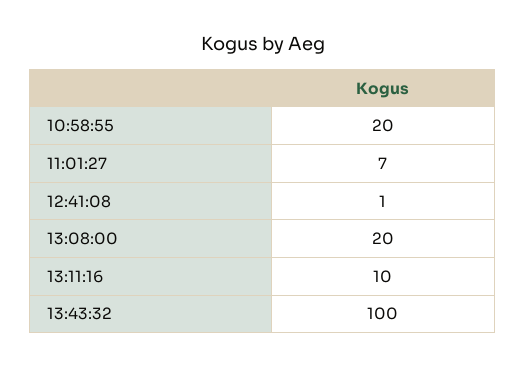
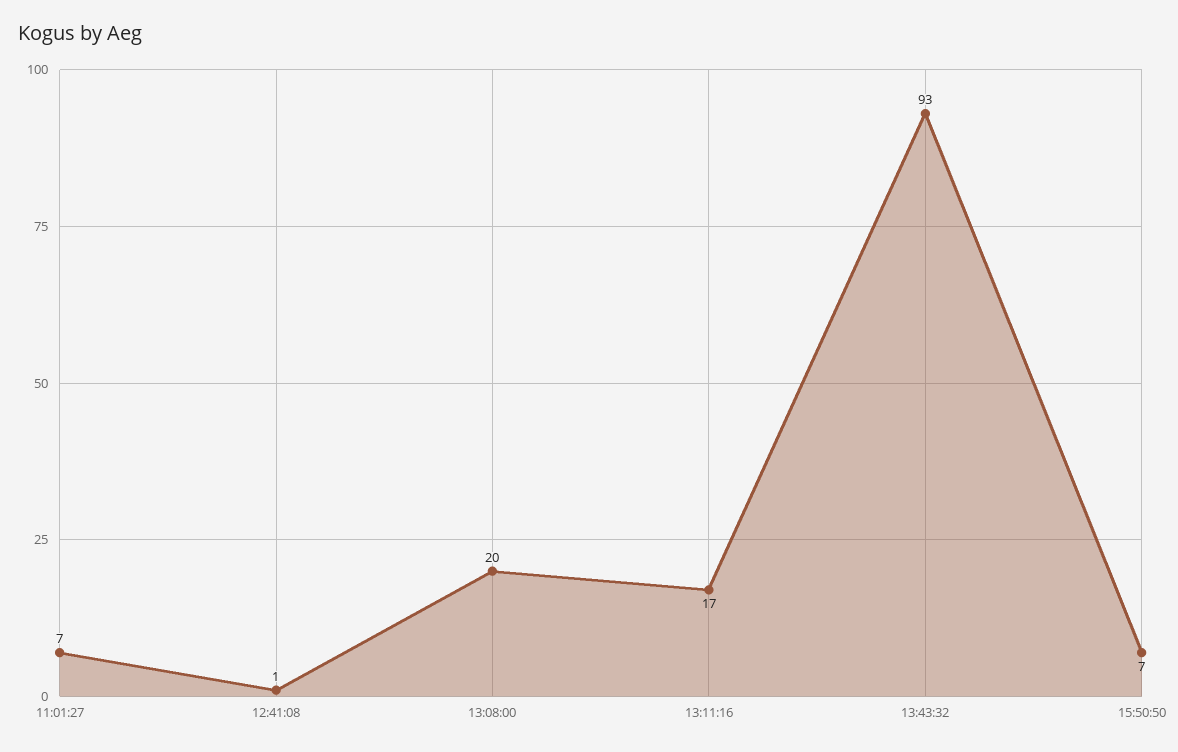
10:58:55: 20 -> none
13:11:16: 10 -> 17
13:43:32: 100 -> 93
15:50:50: none -> 7

